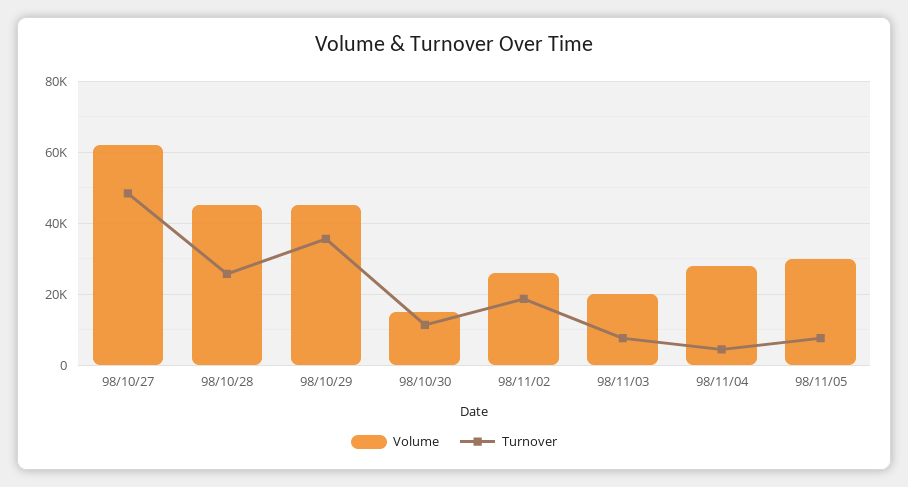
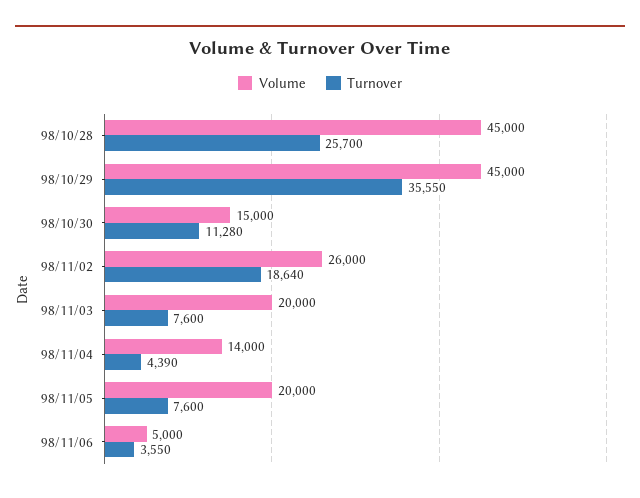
Volume, 98/10/27: 62000 -> none
Turnover, 98/10/27: 48000 -> none
Volume, 98/11/04: 28000 -> 14000
Volume, 98/11/05: 30000 -> 20000
Volume, 98/11/06: none -> 5000
Turnover, 98/11/06: none -> 3550

